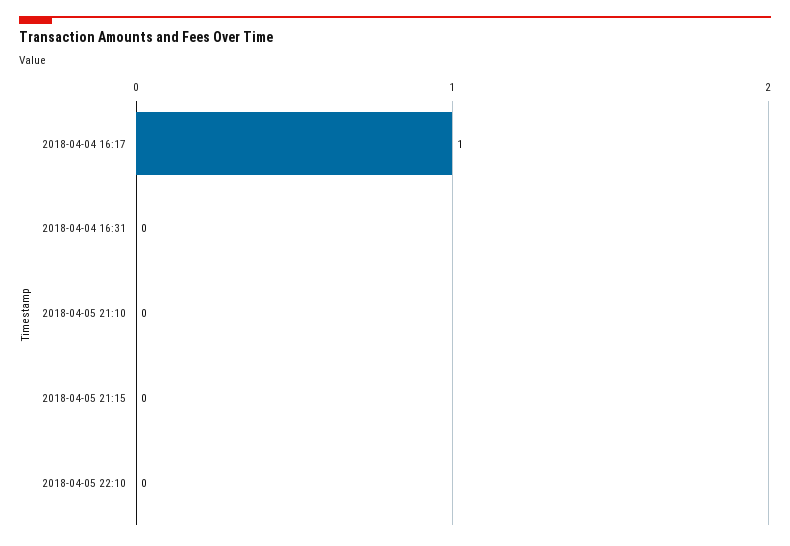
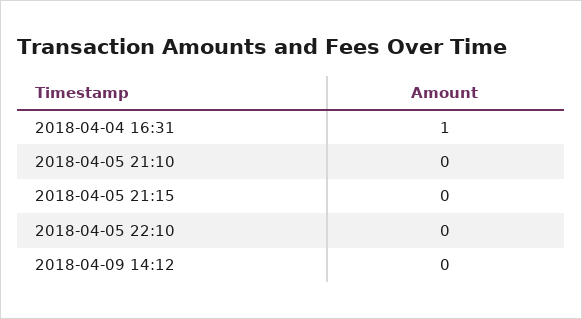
2018-04-04 16:17: 1 -> none
2018-04-04 16:31: 0 -> 1
2018-04-09 14:12: none -> 0

